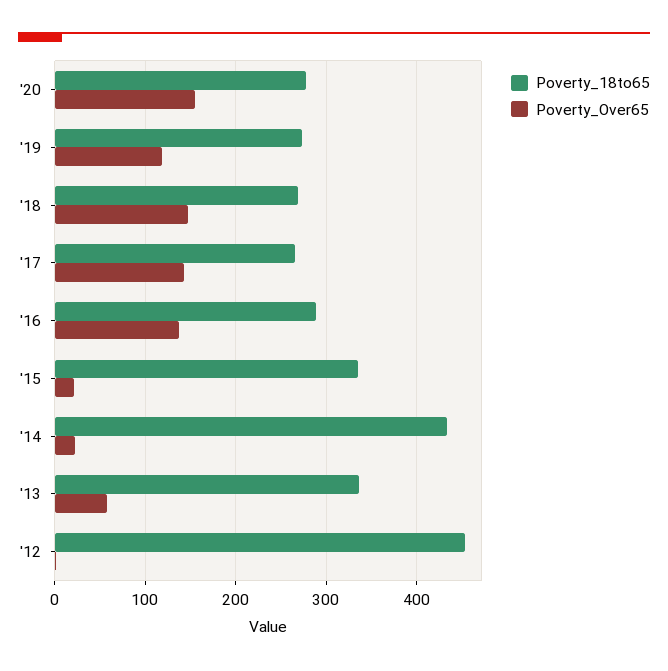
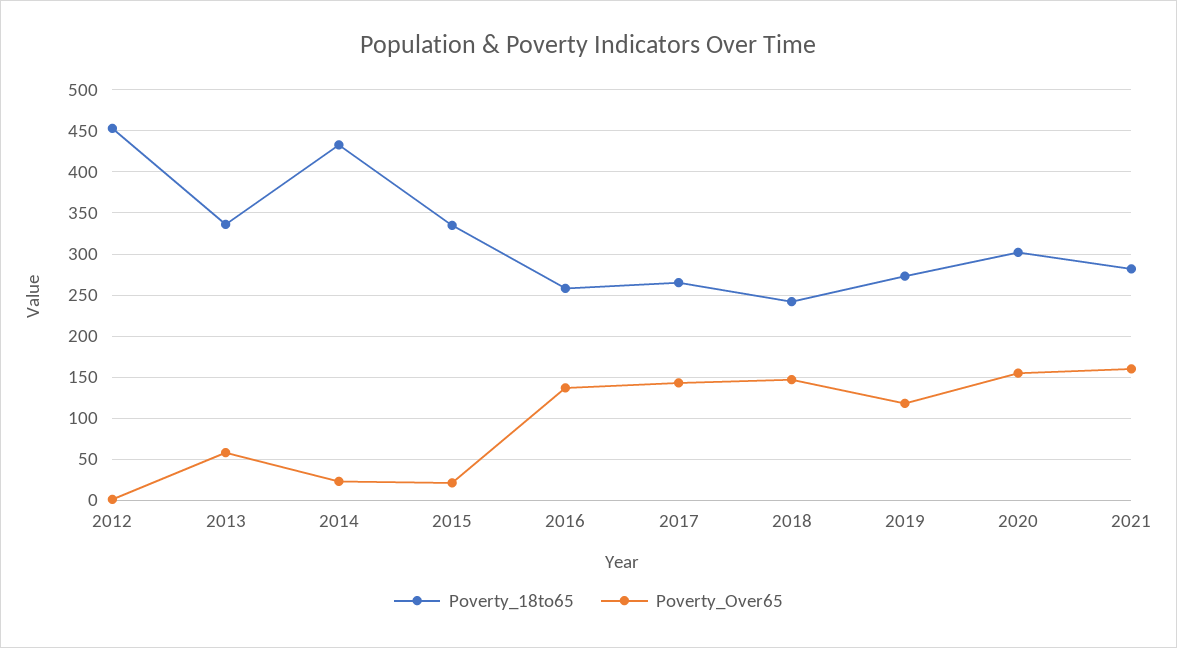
Poverty_18to65, '20: 280 -> 300
Poverty_18to65, '18: 270 -> 240
Poverty_18to65, '16: 290 -> 260
Poverty_18to65, 2021: none -> 280
Poverty_Over65, 2021: none -> 160

